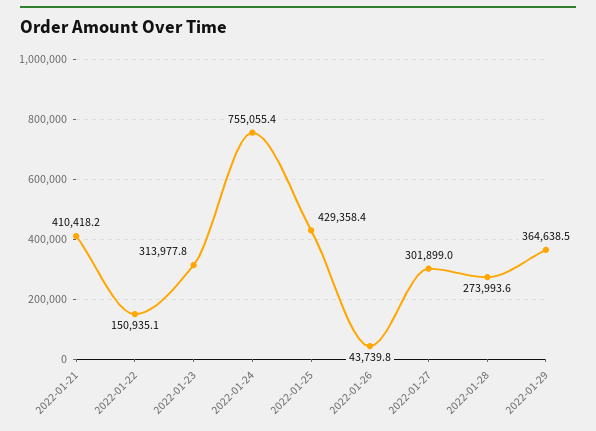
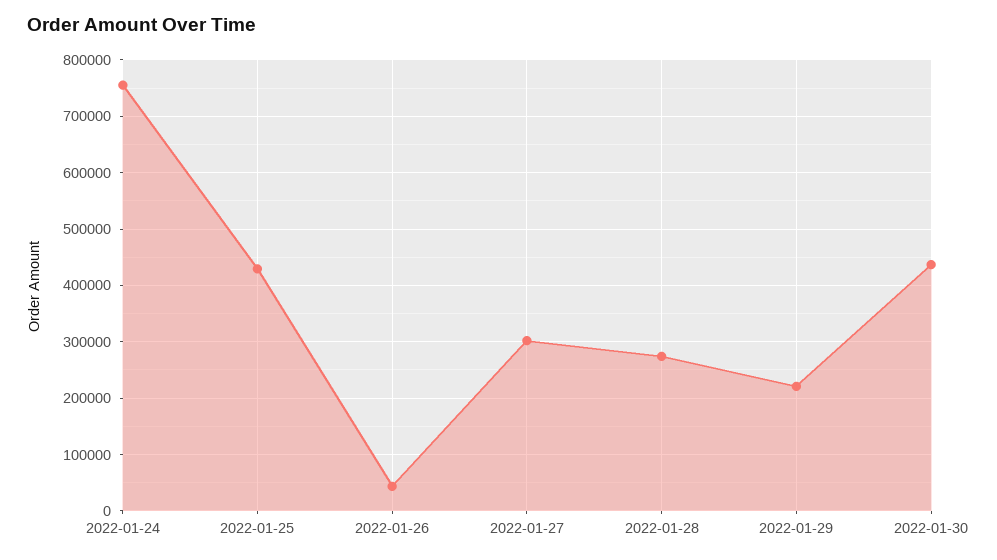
2022-01-21: 410418.2 -> none
2022-01-22: 150935.1 -> none
2022-01-23: 313977.8 -> none
2022-01-29: 364638.5 -> 220000
2022-01-30: none -> 440000

